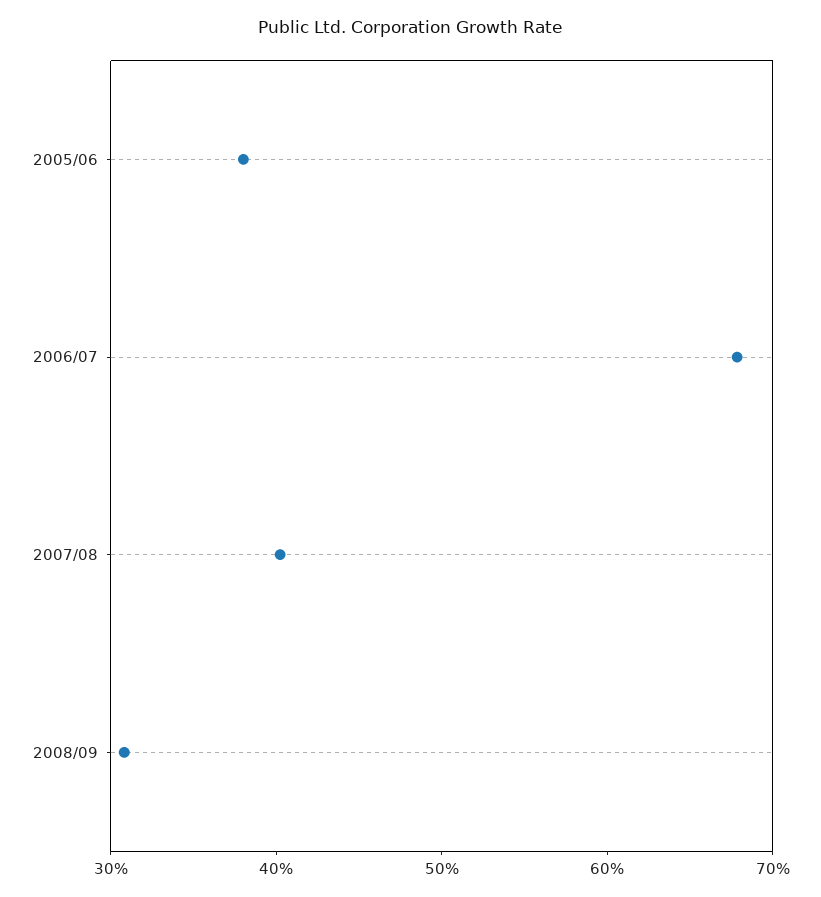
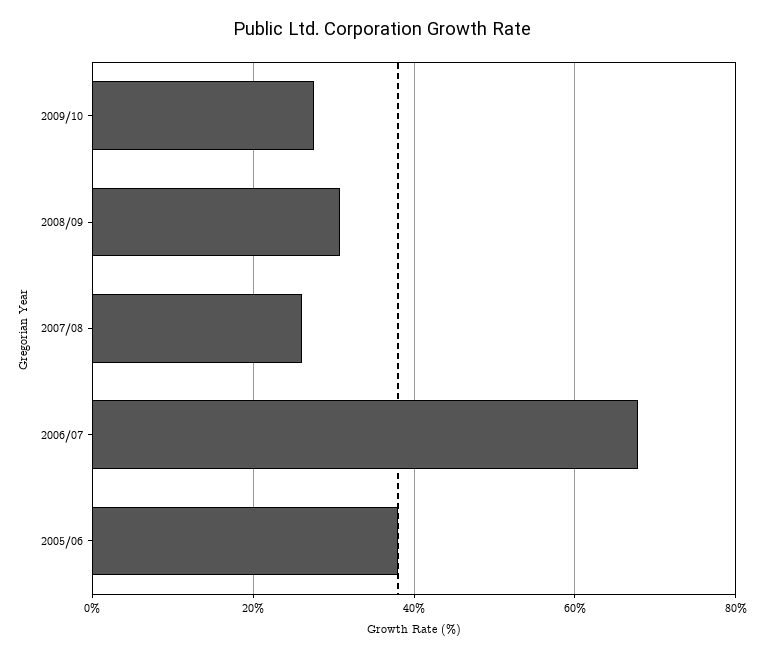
2007/08: 40 -> 26
2009/10: none -> 28

